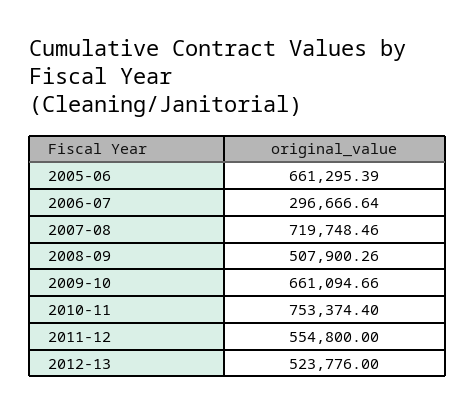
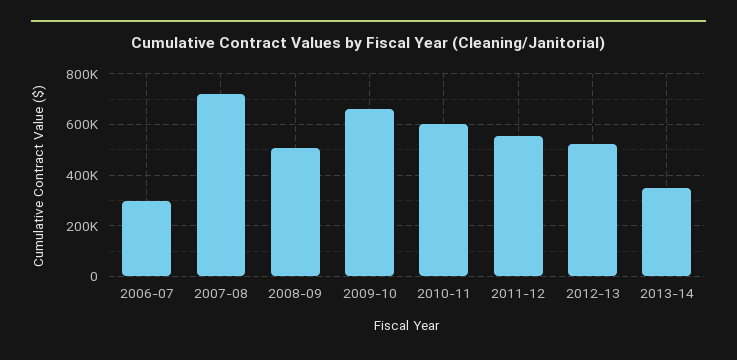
2005-06: 661295.39 -> none
2010-11: 753374.4 -> 600000
2013-14: none -> 350000

